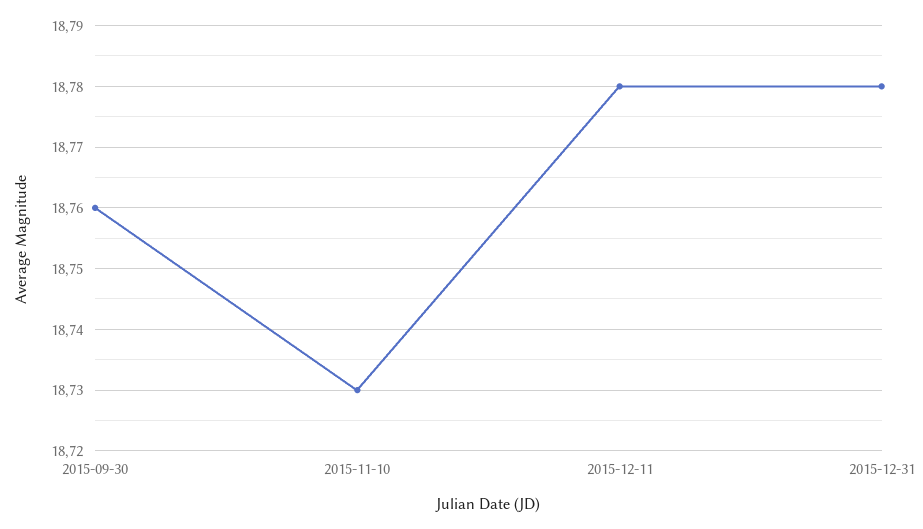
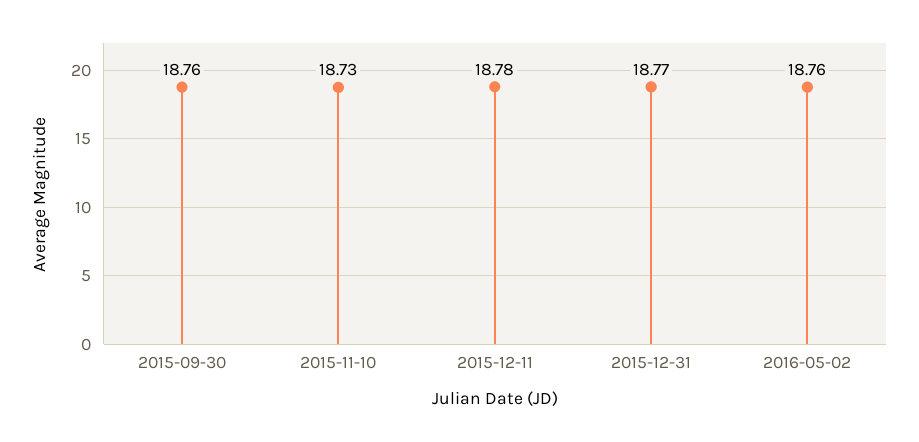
2015-12-31: 18.78 -> 18.77
2016-05-02: none -> 18.76

